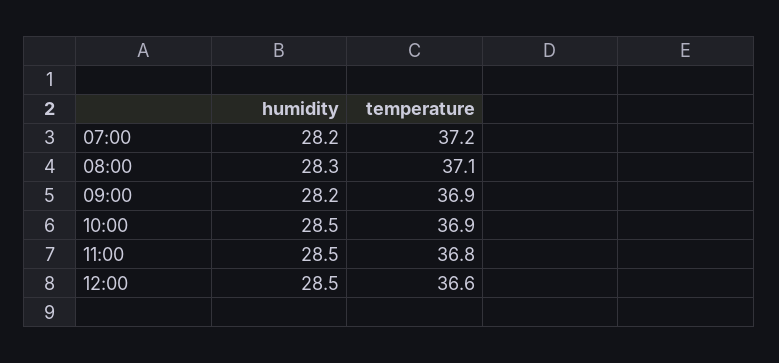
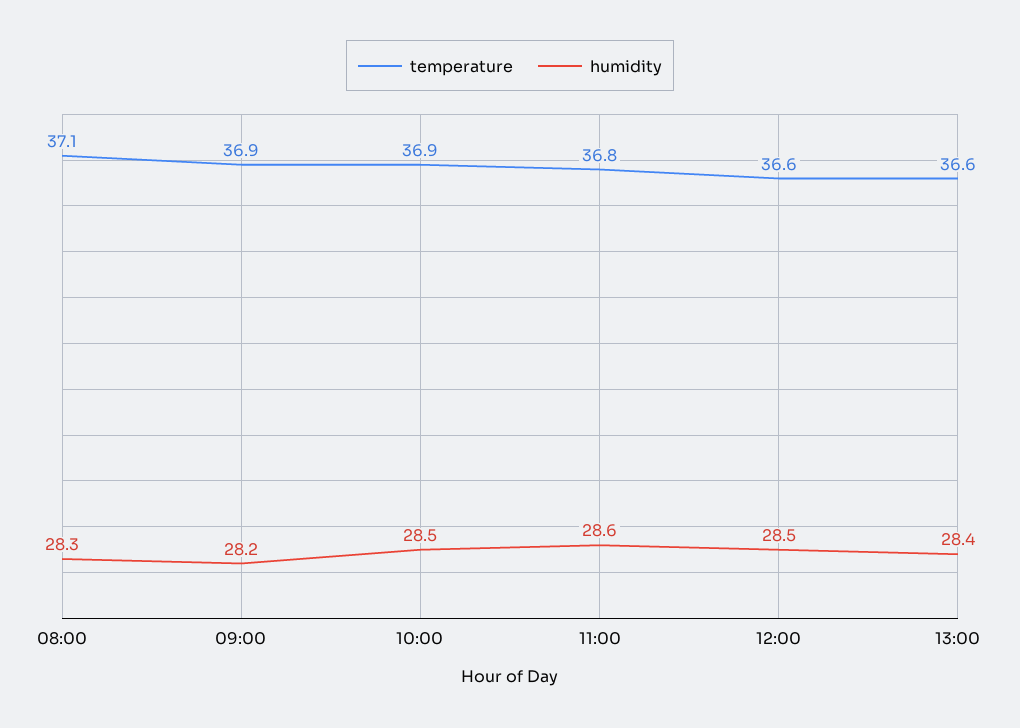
humidity, 07:00: 28.2 -> none
temperature, 07:00: 37.2 -> none
humidity, 11:00: 28.5 -> 28.6
temperature, 13:00: none -> 36.6
humidity, 13:00: none -> 28.4

